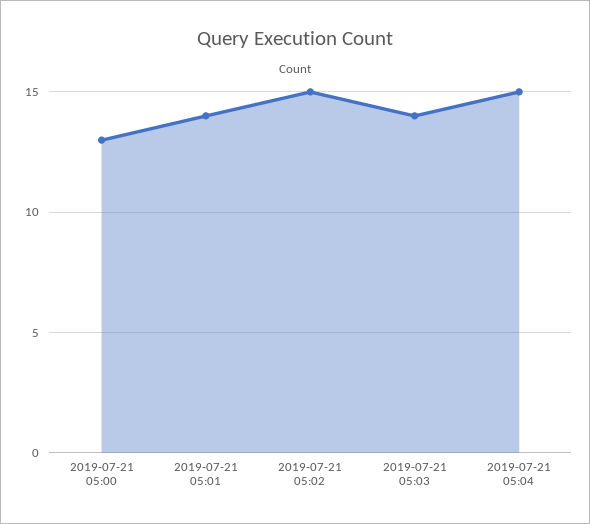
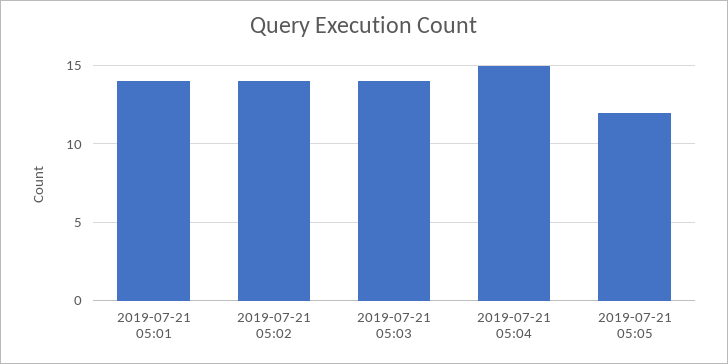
2019-07-21 05:00: 13 -> none
2019-07-21 05:02: 15 -> 14
2019-07-21 05:05: none -> 12

